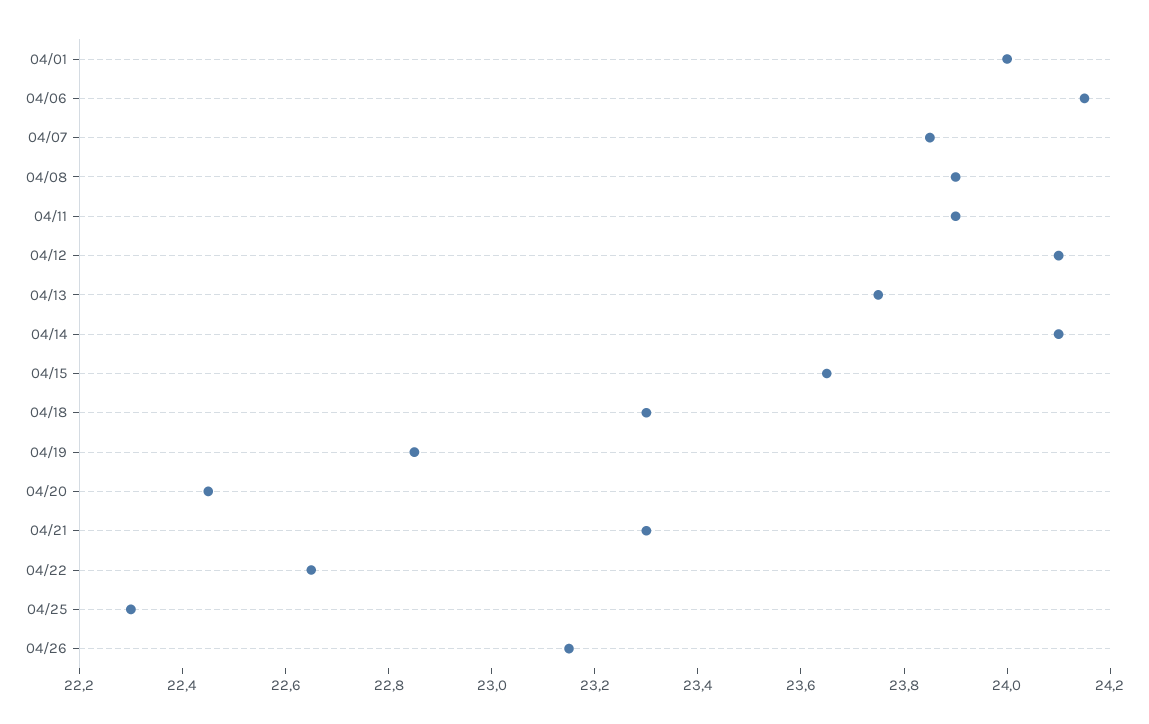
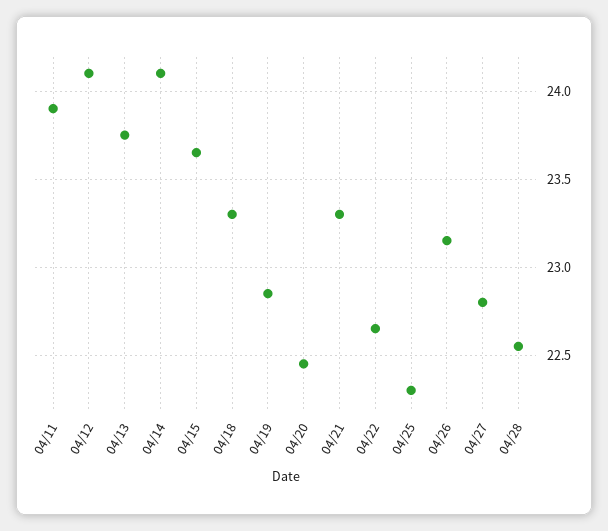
04/01: 24 -> none
04/06: 24.15 -> none
04/07: 23.85 -> none
04/08: 23.9 -> none
04/27: none -> 22.8
04/28: none -> 22.55

